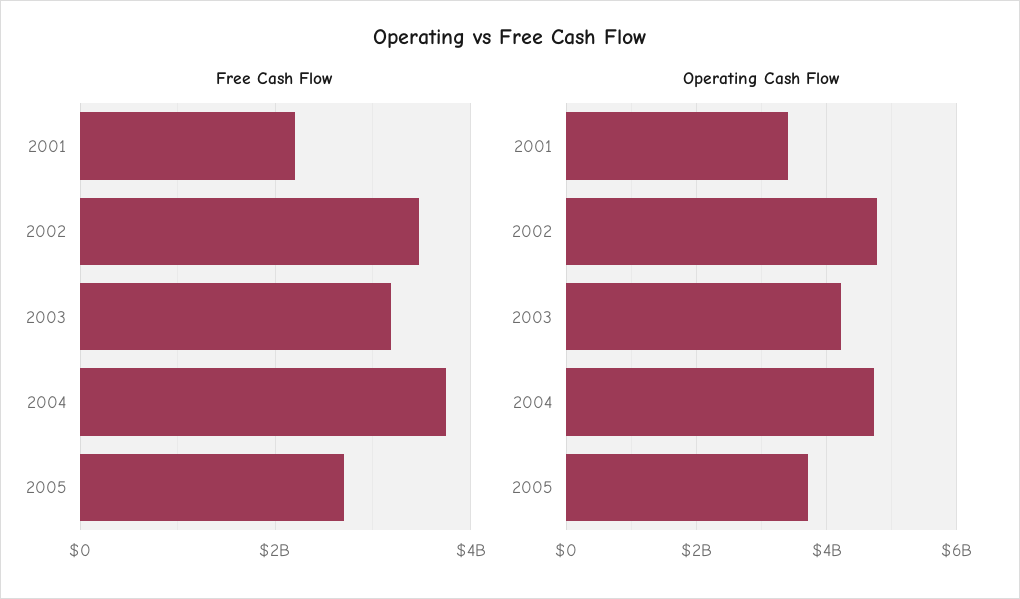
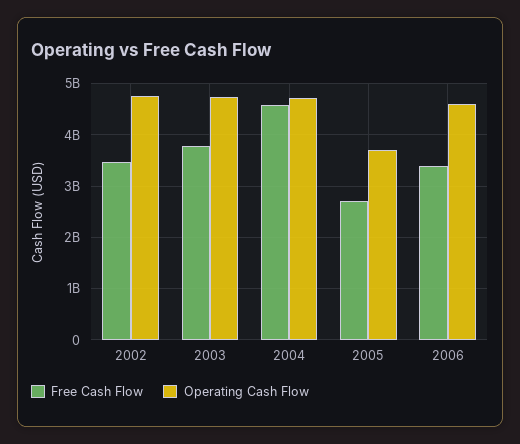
Free Cash Flow, 2001: 2200000000 -> none
Free Cash Flow, 2003: 3200000000 -> 3800000000
Free Cash Flow, 2004: 3800000000 -> 4600000000
Operating Cash Flow, 2001: 3400000000 -> none
Operating Cash Flow, 2003: 4200000000 -> 4800000000
Free Cash Flow, 2006: none -> 3400000000
Operating Cash Flow, 2006: none -> 4600000000

